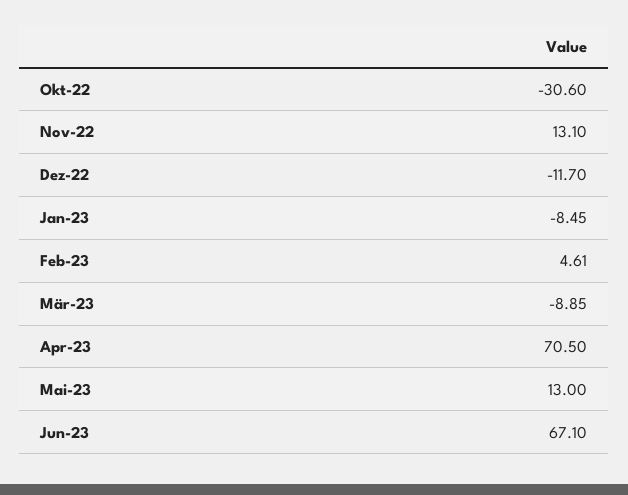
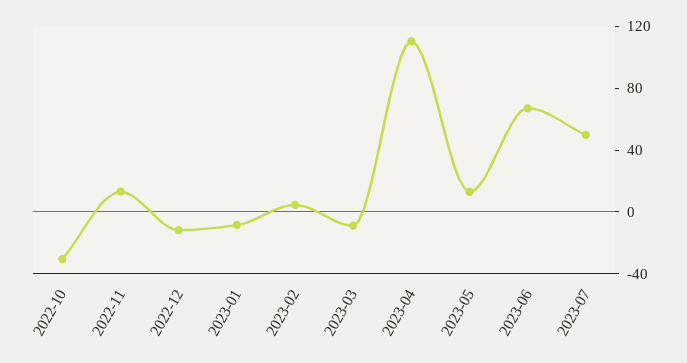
Apr-23: 70.5 -> 110
2023-07: none -> 50

